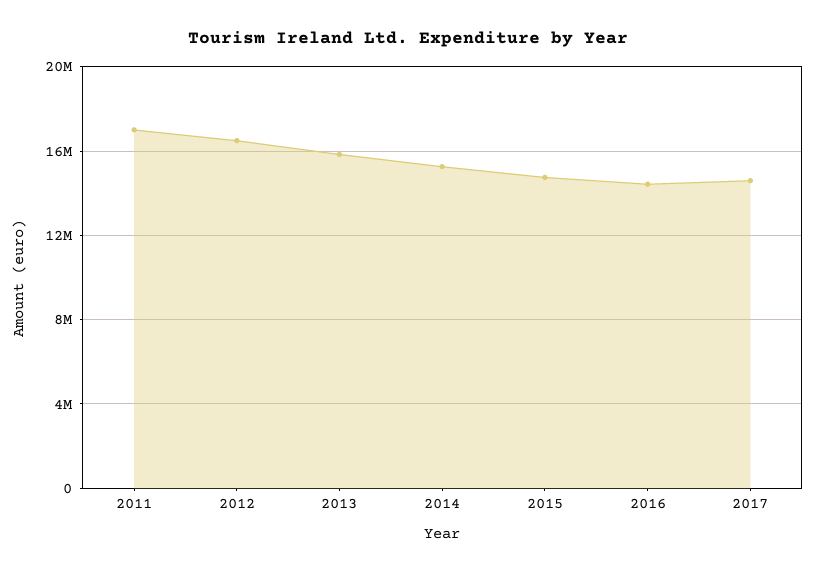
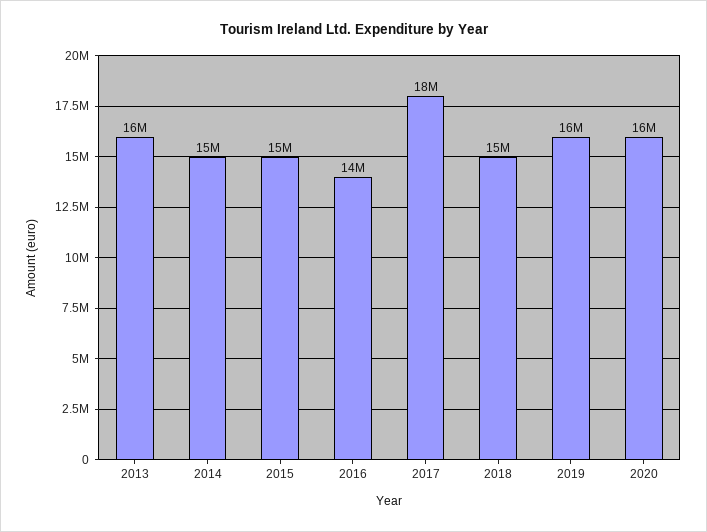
2011: 17000000 -> none
2012: 16500000 -> none
2017: 14500000 -> 18000000
2018: none -> 15000000
2019: none -> 16000000
2020: none -> 16000000

